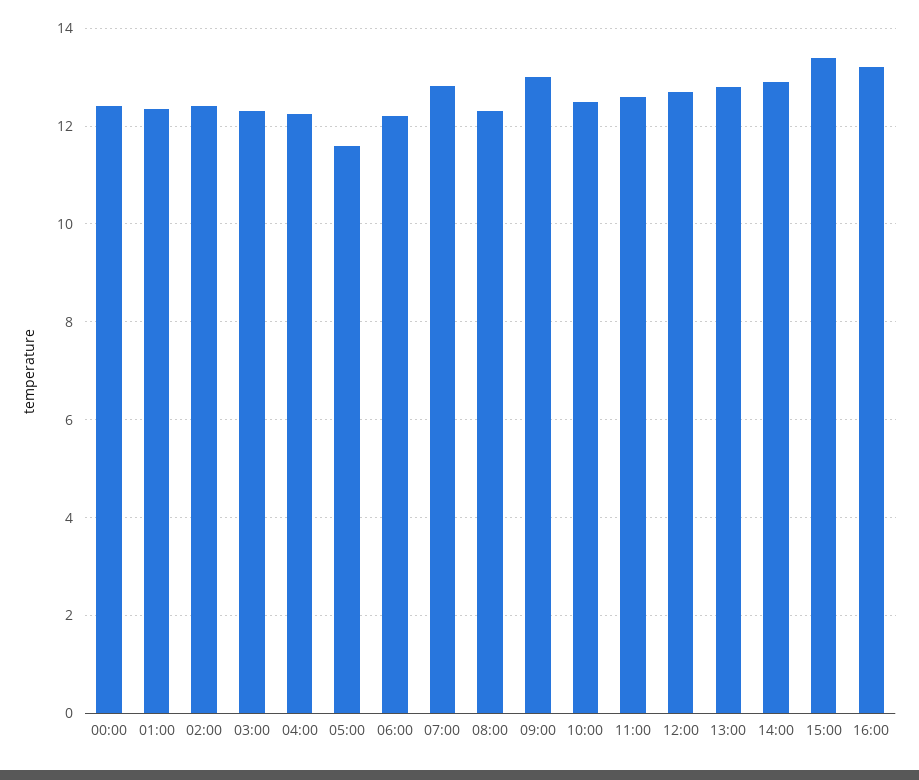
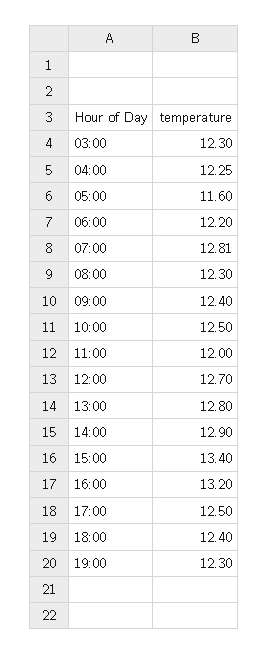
00:00: 12.4 -> none
01:00: 12.4 -> none
02:00: 12.4 -> none
09:00: 13 -> 12.4
11:00: 12.6 -> 12
17:00: none -> 12.5
18:00: none -> 12.4
19:00: none -> 12.3

